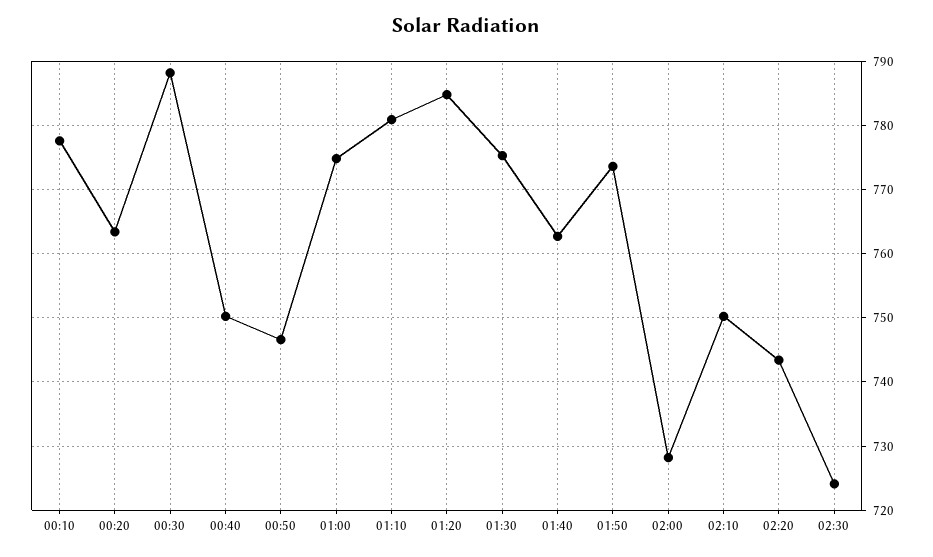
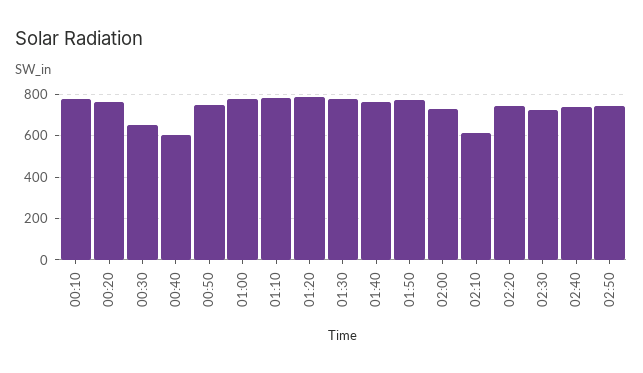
00:30: 788 -> 650
00:40: 750 -> 600
02:10: 750 -> 600
02:40: none -> 750
02:50: none -> 750

